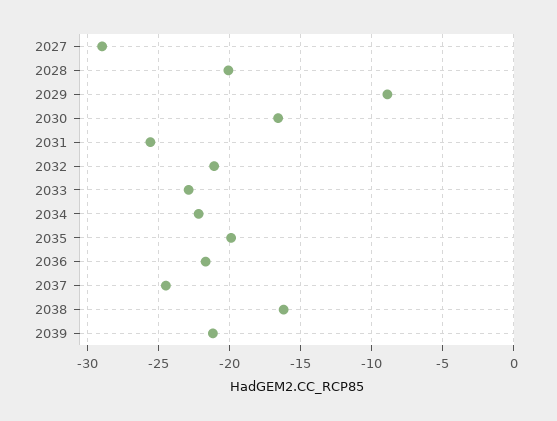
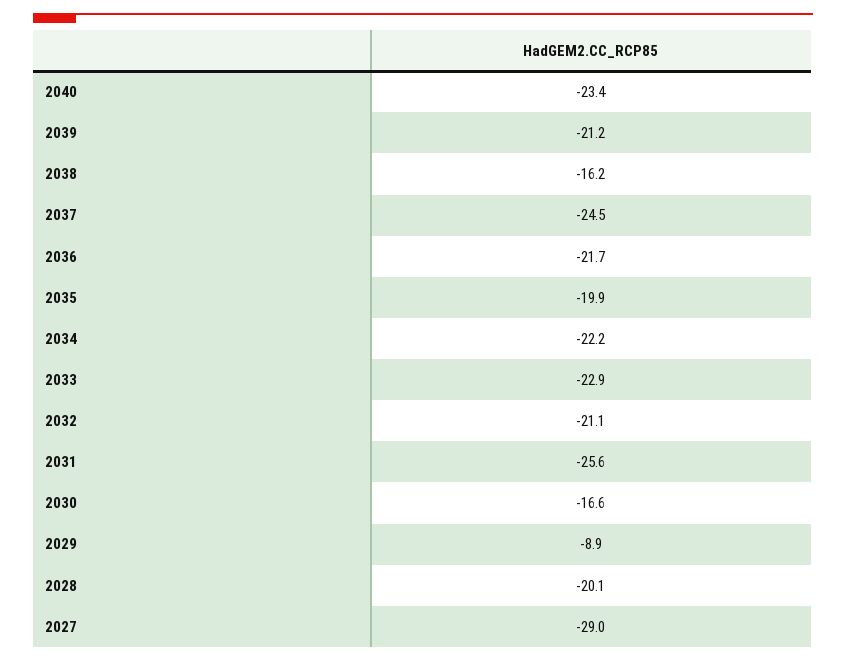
2040: none -> -23.4

